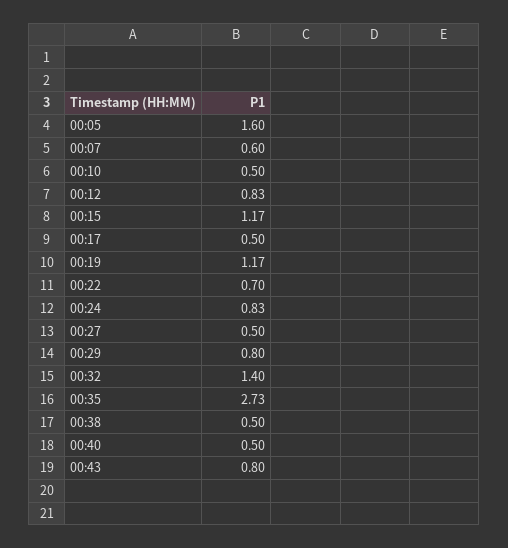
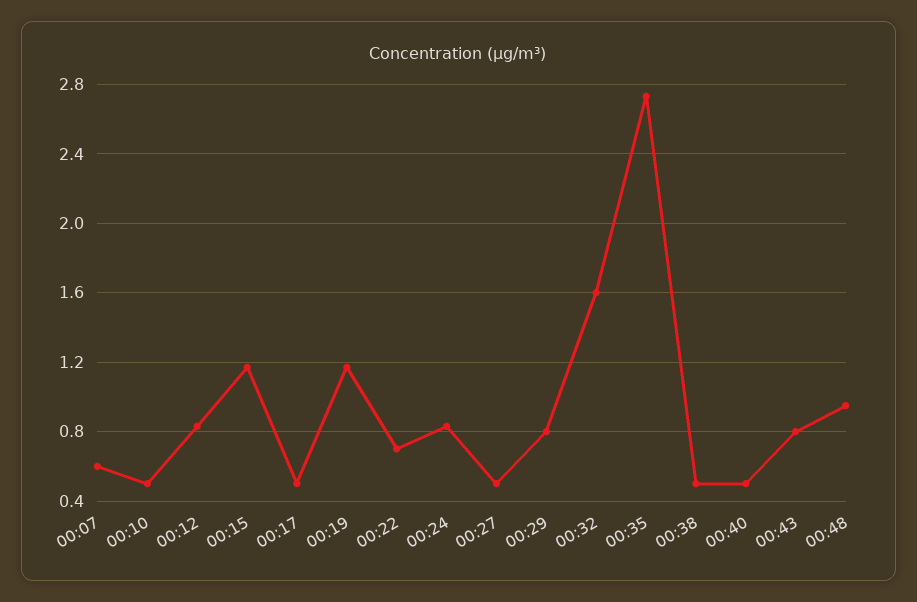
00:05: 1.6 -> none
00:32: 1.4 -> 1.6
00:48: none -> 0.95

